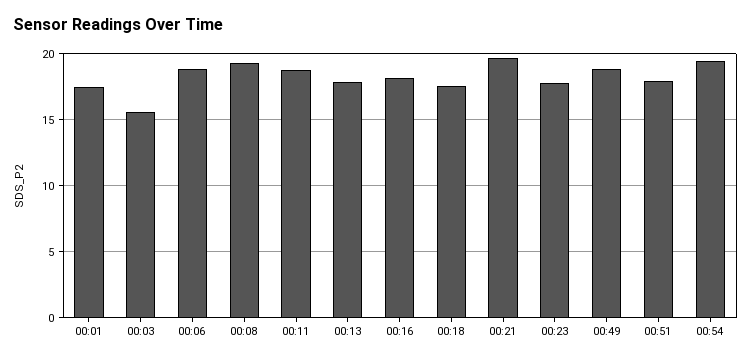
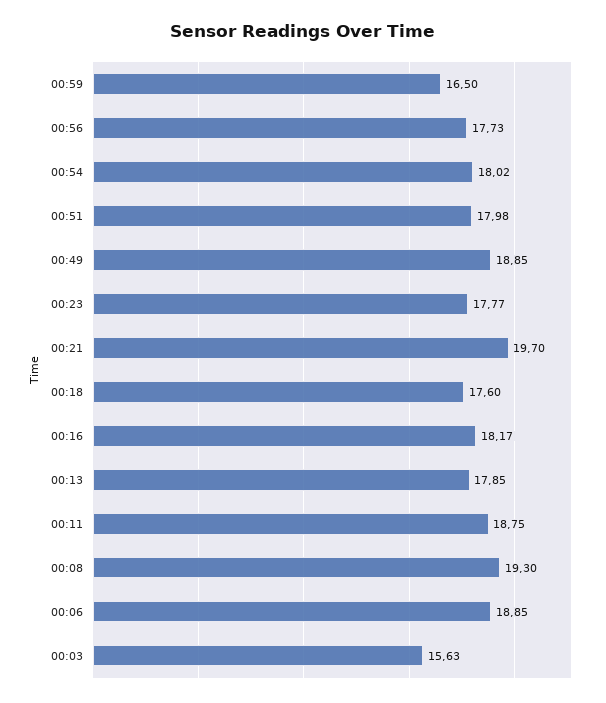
00:01: 17.5 -> none
00:54: 19.5 -> 18.02
00:59: none -> 16.5
00:56: none -> 17.73

